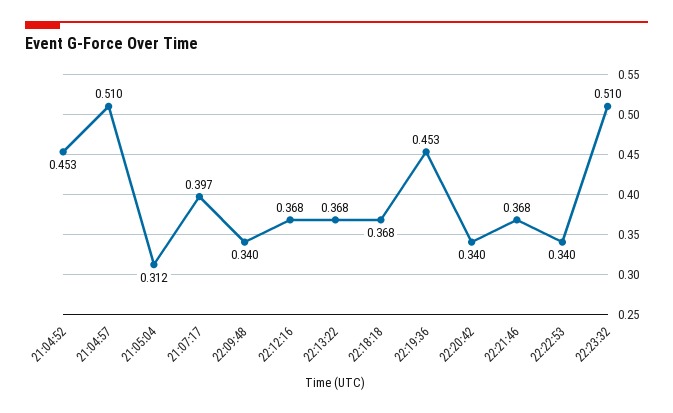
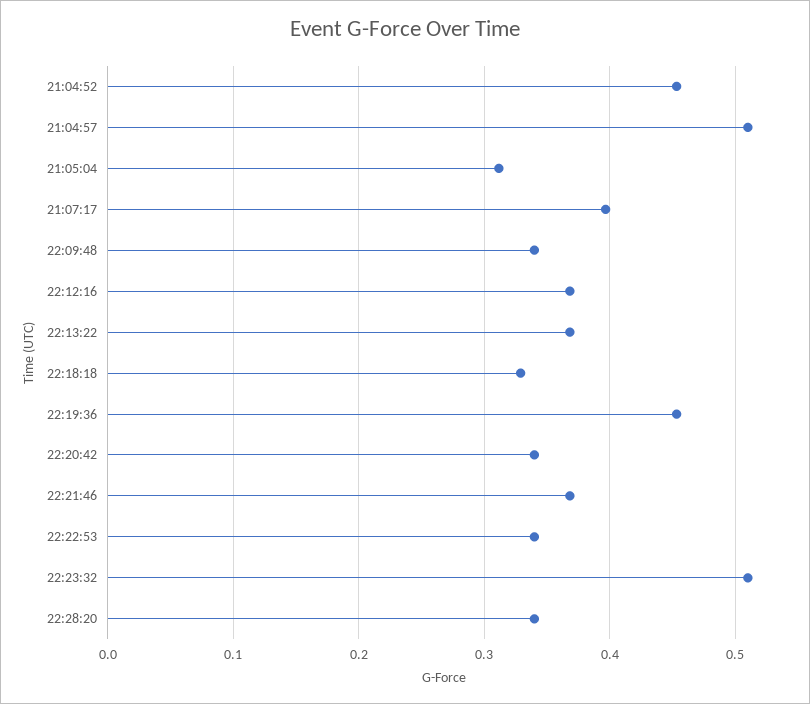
22:18:18: 0.368 -> 0.33
22:28:20: none -> 0.34

